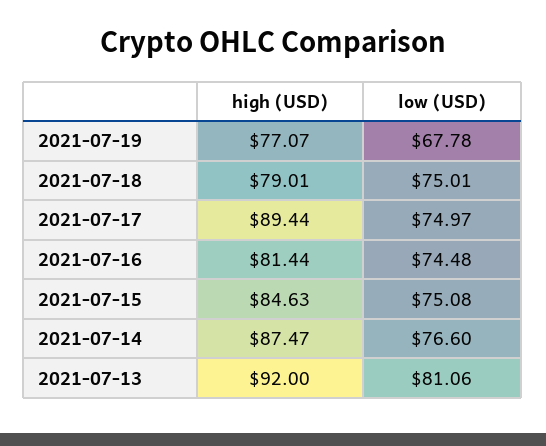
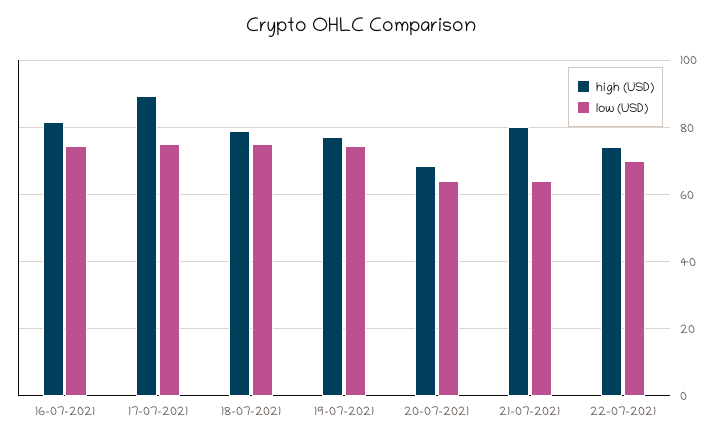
low (USD), 2021-07-19: 67.78 -> 74
high (USD), 2021-07-15: 84.63 -> none
low (USD), 2021-07-15: 75.08 -> none
high (USD), 2021-07-14: 87.47 -> none
low (USD), 2021-07-14: 76.6 -> none
high (USD), 2021-07-13: 92 -> none
low (USD), 2021-07-13: 81.06 -> none
high (USD), 20-07-2021: none -> 68
low (USD), 20-07-2021: none -> 64
high (USD), 21-07-2021: none -> 80
low (USD), 21-07-2021: none -> 64
high (USD), 22-07-2021: none -> 74
low (USD), 22-07-2021: none -> 70

